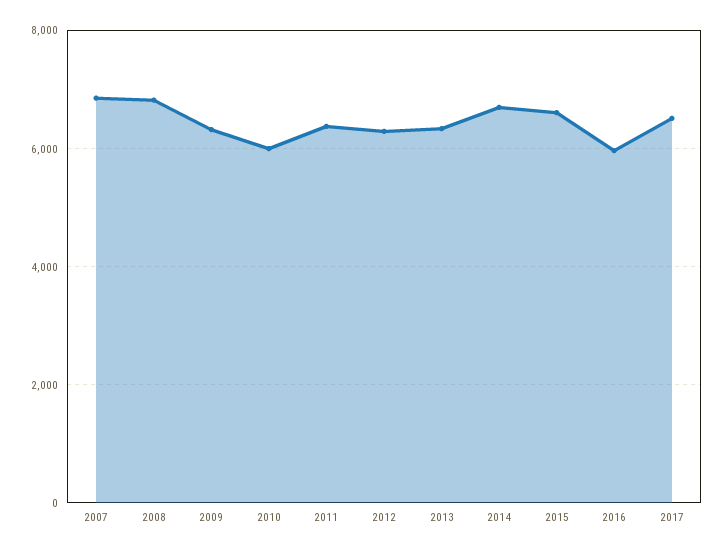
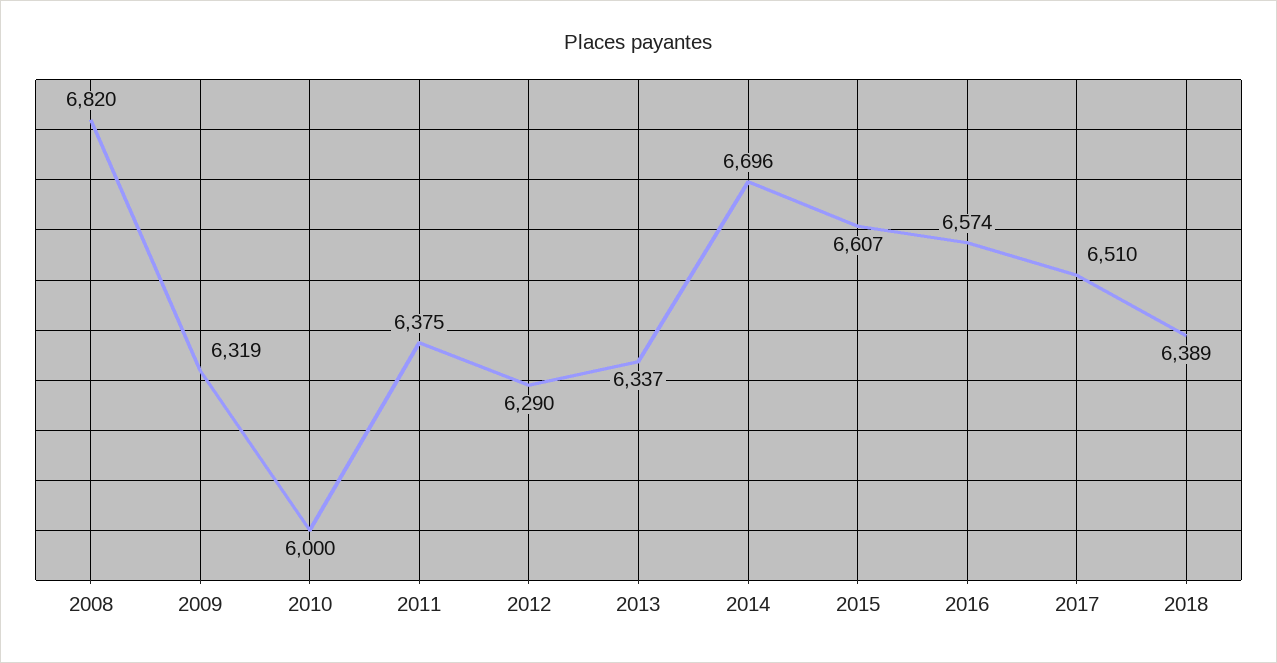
2007: 6800 -> none
2016: 6000 -> 6574
2018: none -> 6389

